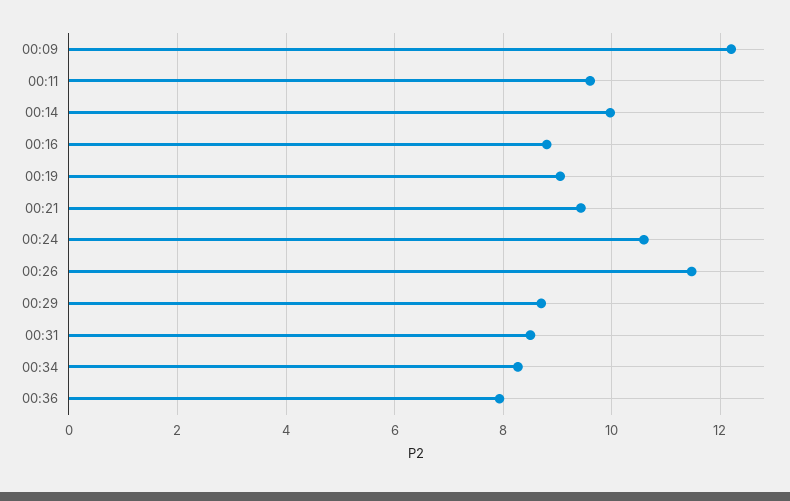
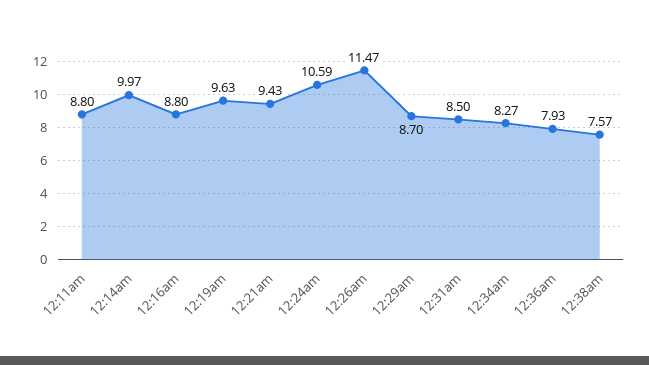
00:09: 12.2 -> none
00:11: 9.6 -> 8.8
00:19: 9 -> 9.63
12:38am: none -> 7.57

